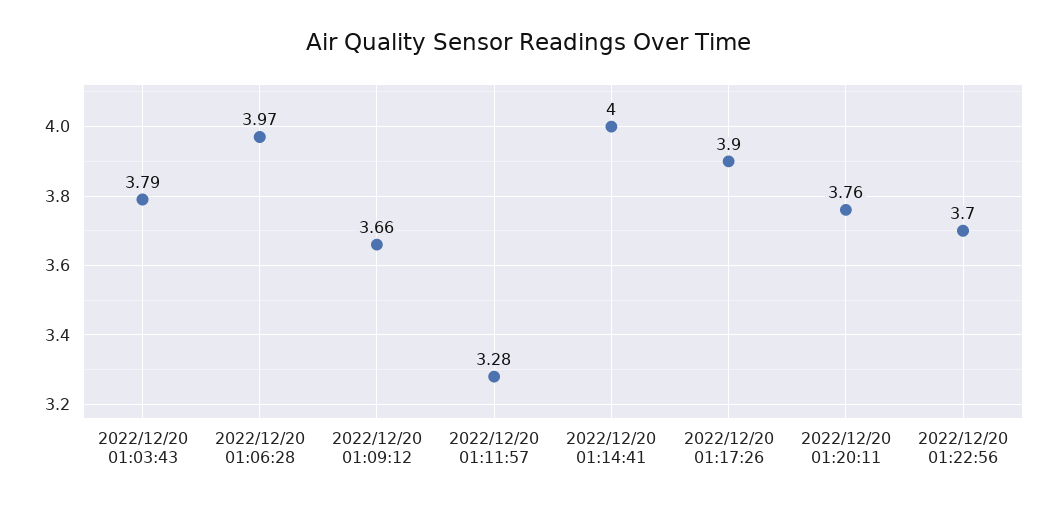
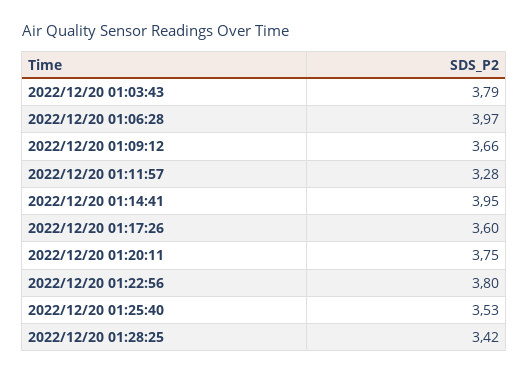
2022/12/20 01:14:41: 4 -> 3.95
2022/12/20 01:17:26: 3.9 -> 3.6
2022/12/20 01:20:11: 3.76 -> 3.75
2022/12/20 01:22:56: 3.7 -> 3.8
2022/12/20 01:25:40: none -> 3.53
2022/12/20 01:28:25: none -> 3.42

